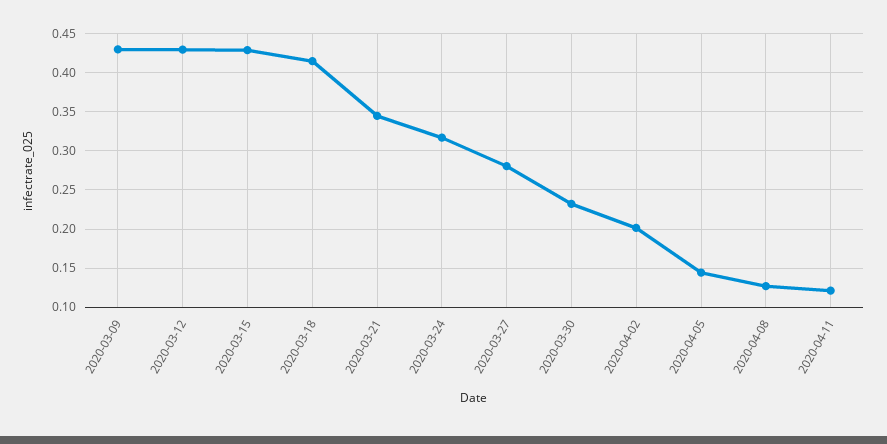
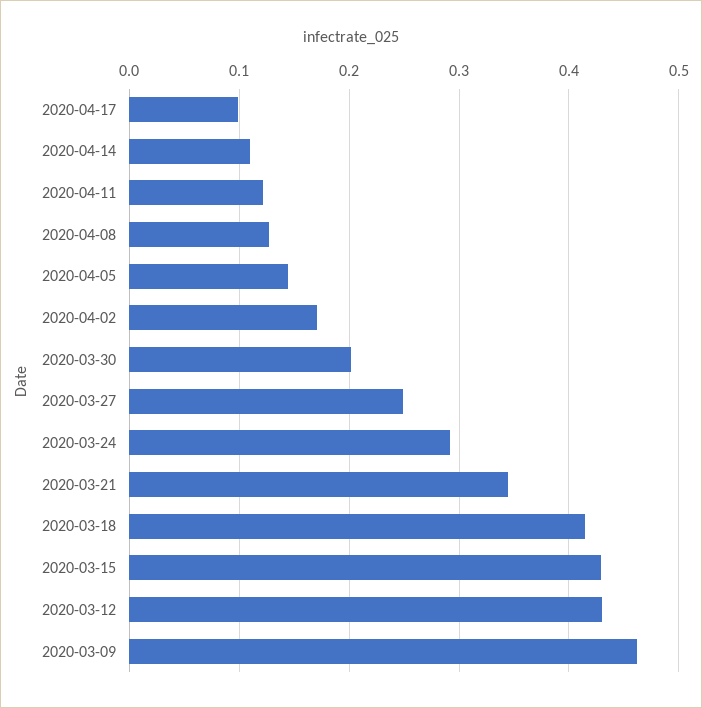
2020-03-09: 0.43 -> 0.46
2020-03-24: 0.32 -> 0.29
2020-03-27: 0.28 -> 0.25
2020-03-30: 0.23 -> 0.2
2020-04-02: 0.2 -> 0.17
2020-04-17: none -> 0.1
2020-04-14: none -> 0.11

